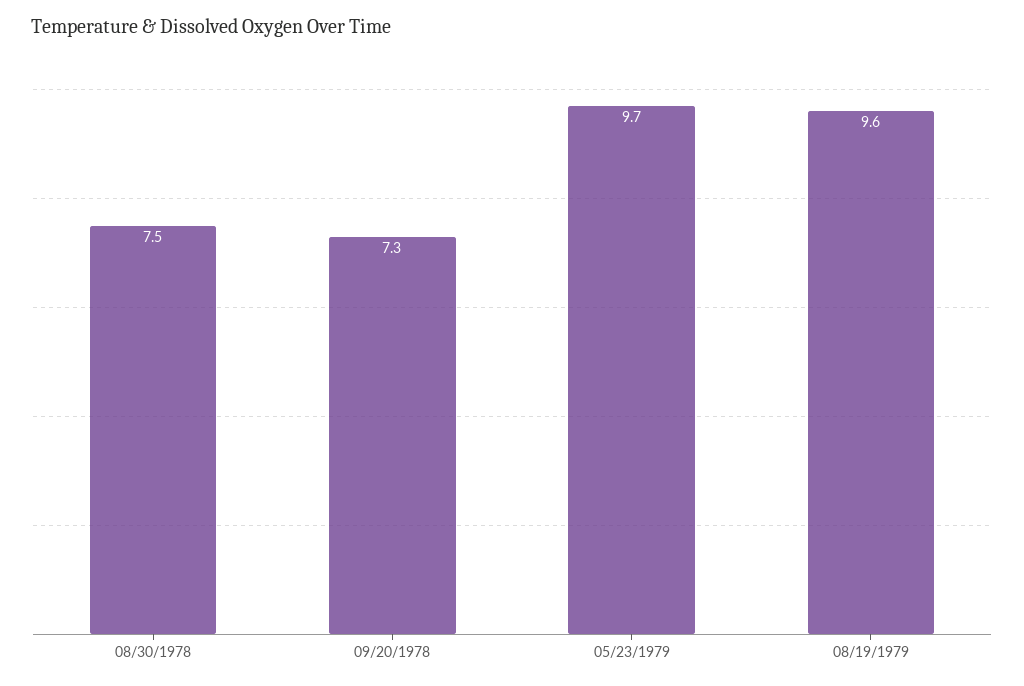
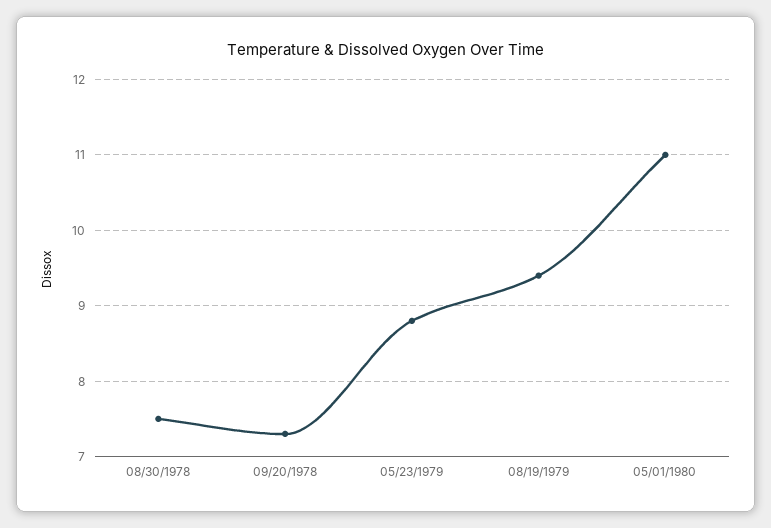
05/23/1979: 9.7 -> 8.8
08/19/1979: 9.6 -> 9.4
05/01/1980: none -> 11

